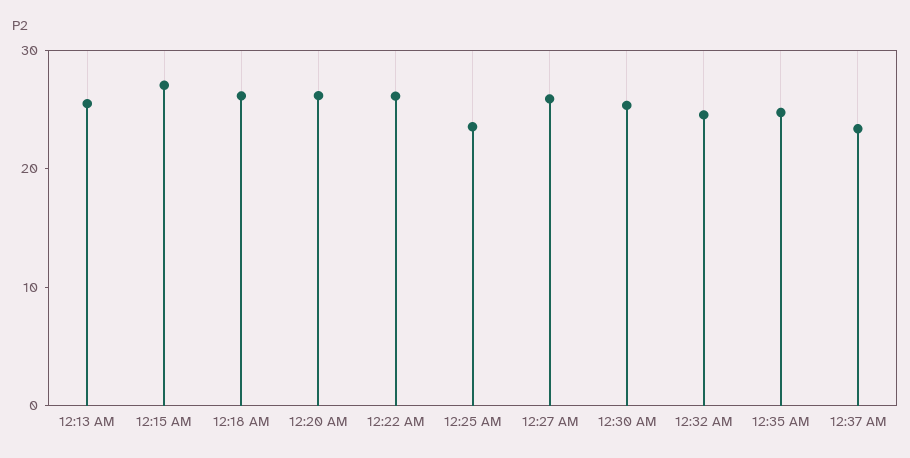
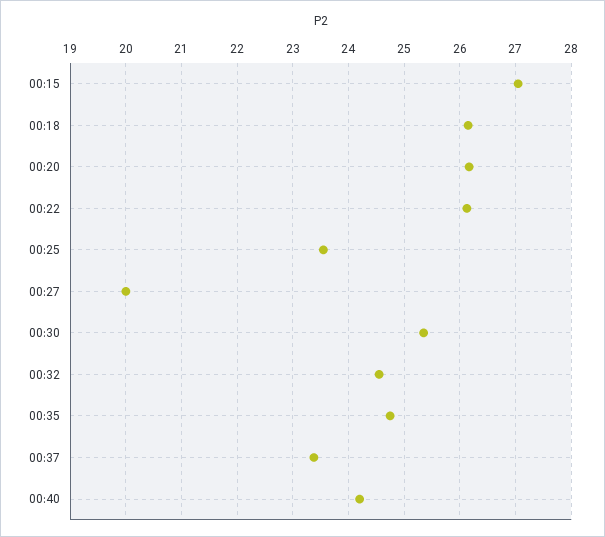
12:13 AM: 26 -> none
12:27 AM: 26 -> 20
00:40: none -> 24.2

